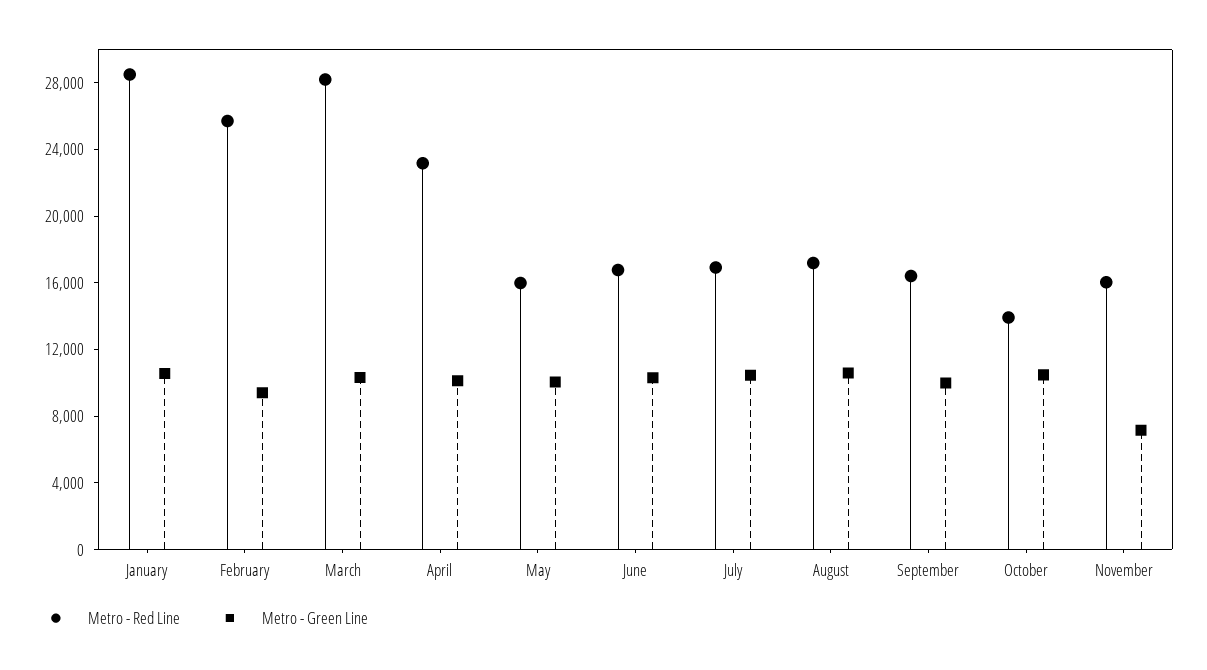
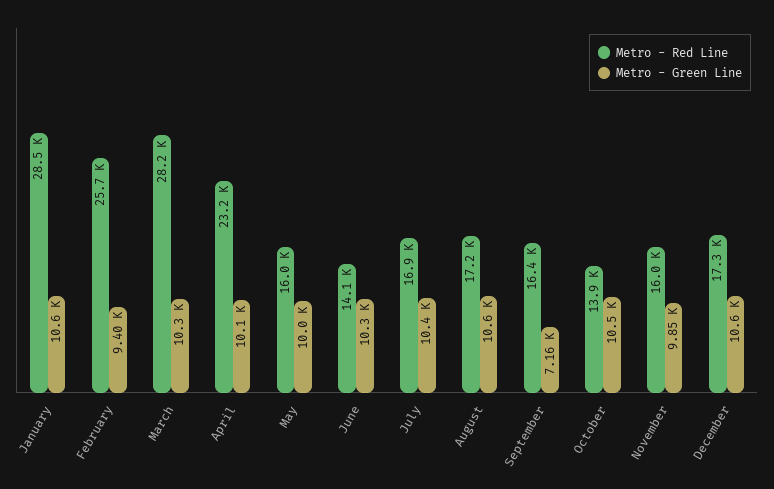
Metro - Red Line, June: 17000 -> 14100
Metro - Green Line, September: 10000 -> 7160
Metro - Green Line, November: 7000 -> 9850
Metro - Red Line, December: none -> 17300
Metro - Green Line, December: none -> 10600

